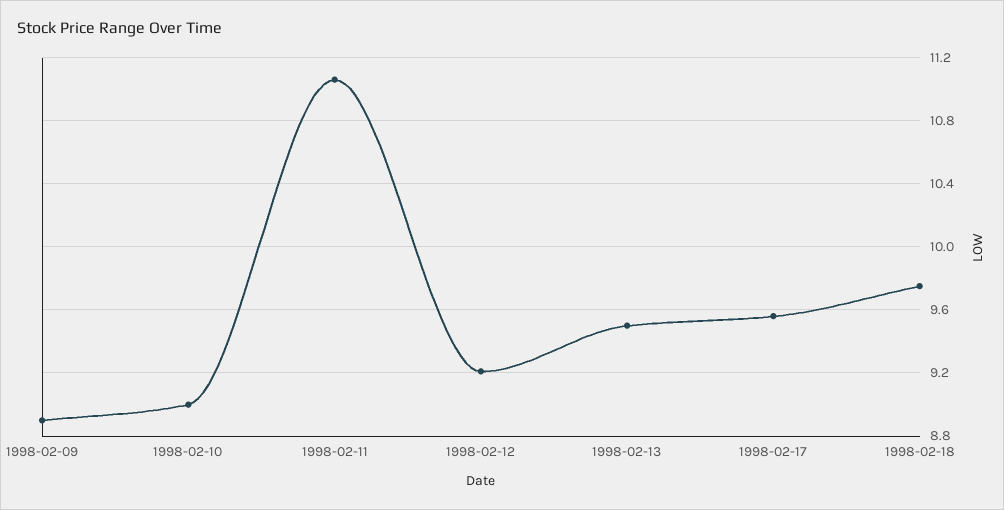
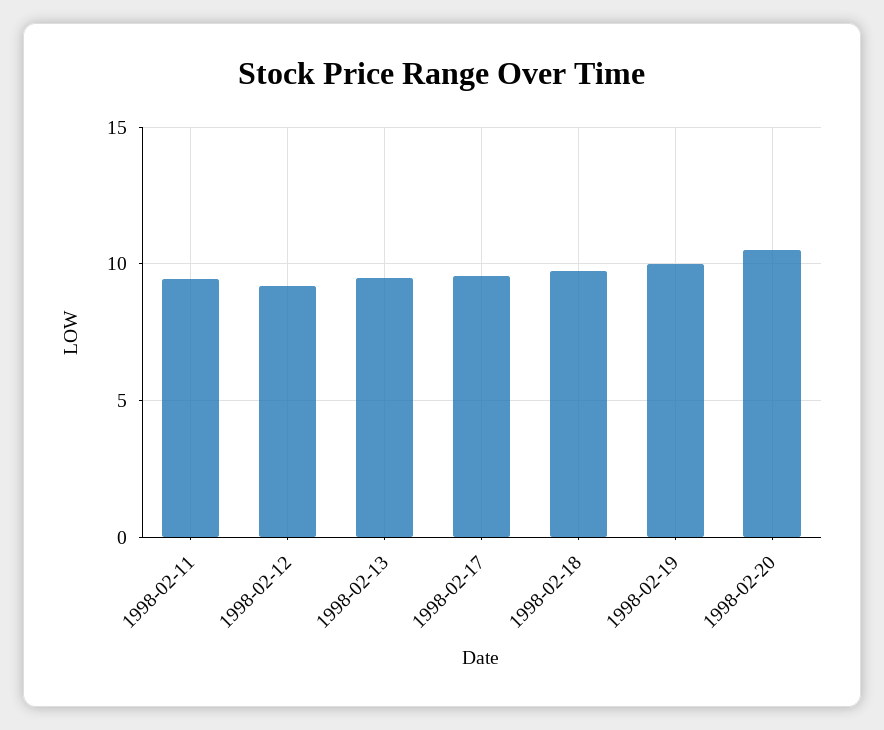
1998-02-09: 8.9 -> none
1998-02-10: 9 -> none
1998-02-11: 11.05 -> 9.5
1998-02-19: none -> 10
1998-02-20: none -> 10.5

